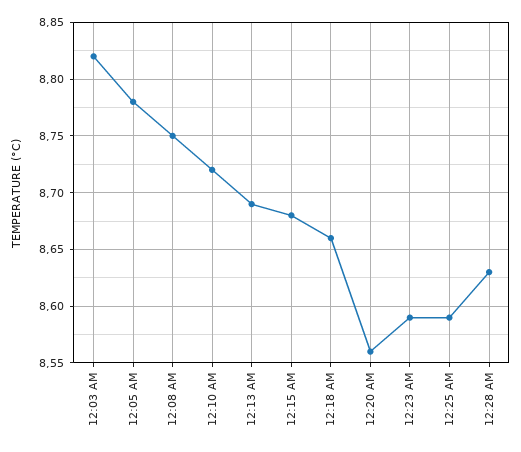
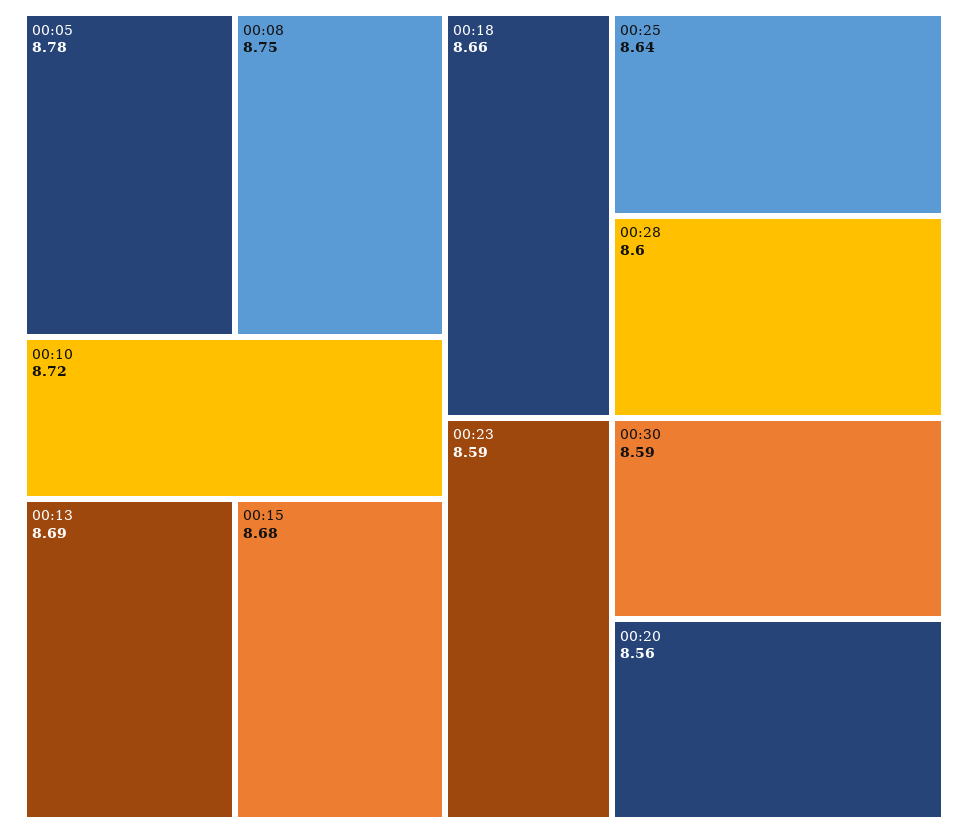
12:03 AM: 8.82 -> none
12:25 AM: 8.59 -> 8.64
12:28 AM: 8.63 -> 8.6
00:30: none -> 8.59

